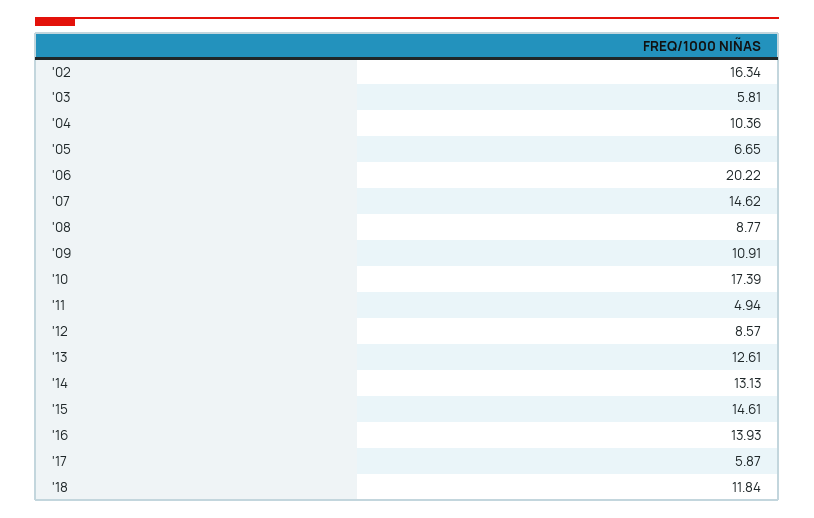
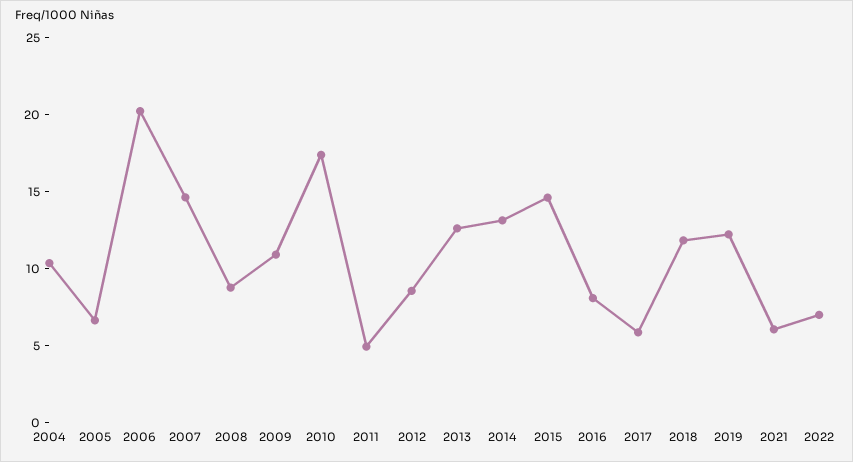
'02: 16.34 -> none
'03: 5.81 -> none
'16: 13.93 -> 8
2019: none -> 12
2021: none -> 6
2022: none -> 7

